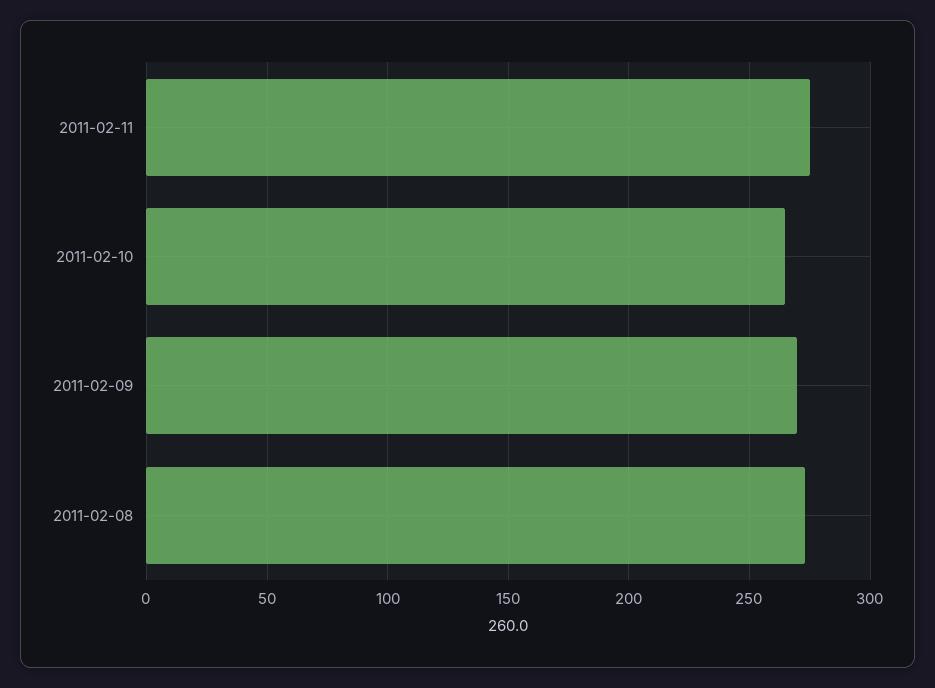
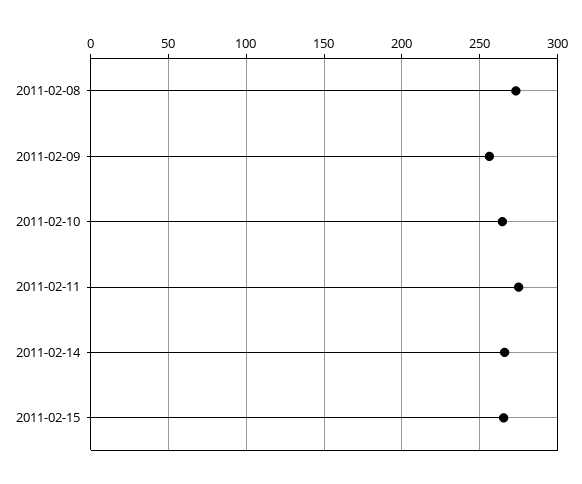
2011-02-09: 270 -> 255
2011-02-14: none -> 265
2011-02-15: none -> 265

